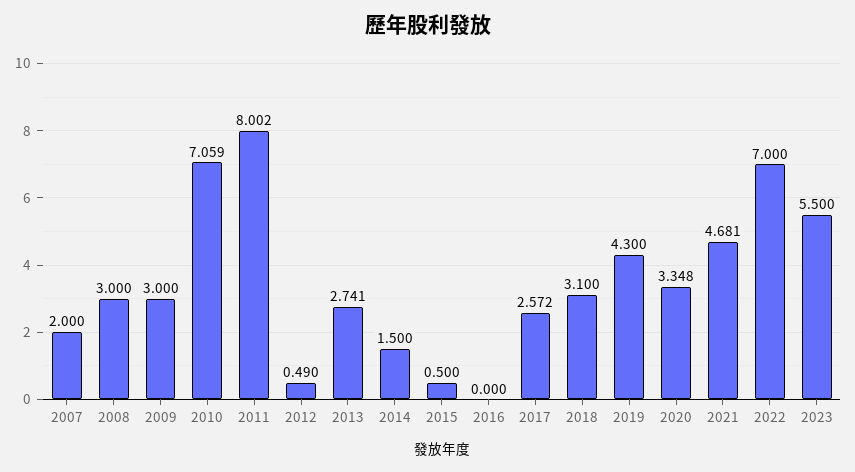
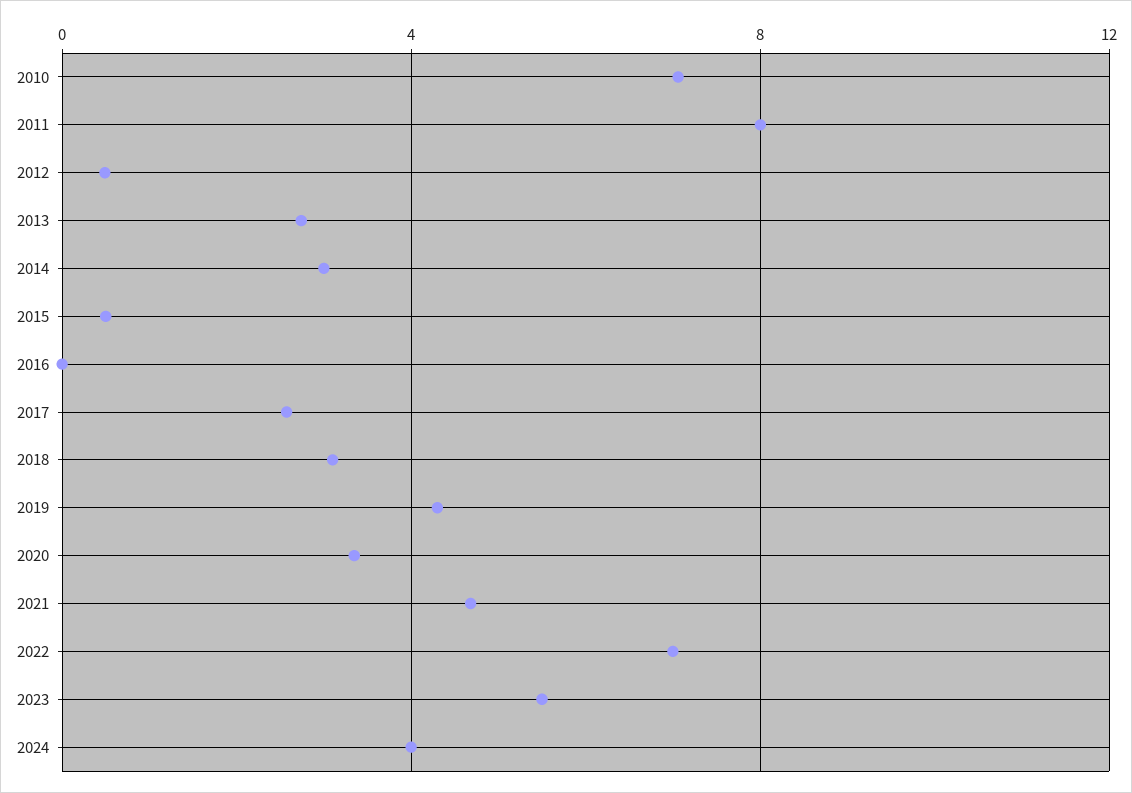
2007: 2 -> none
2008: 3 -> none
2009: 3 -> none
2014: 1.5 -> 3
2024: none -> 4

